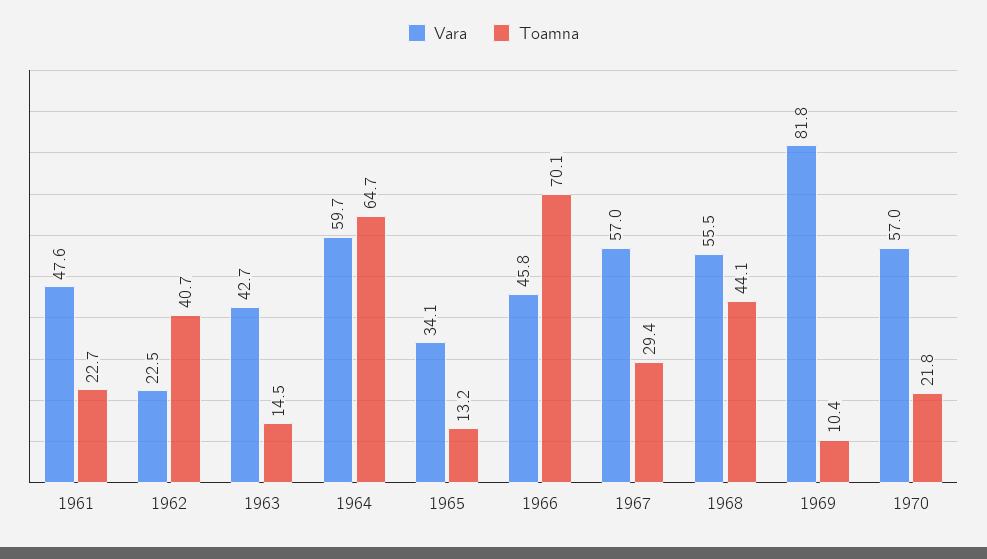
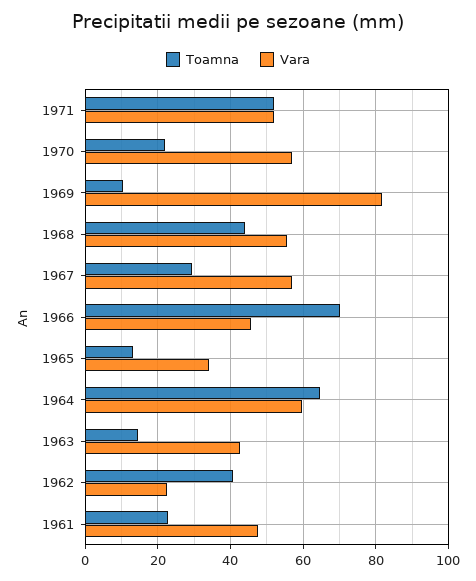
Toamna, 1971: none -> 52
Vara, 1971: none -> 52

